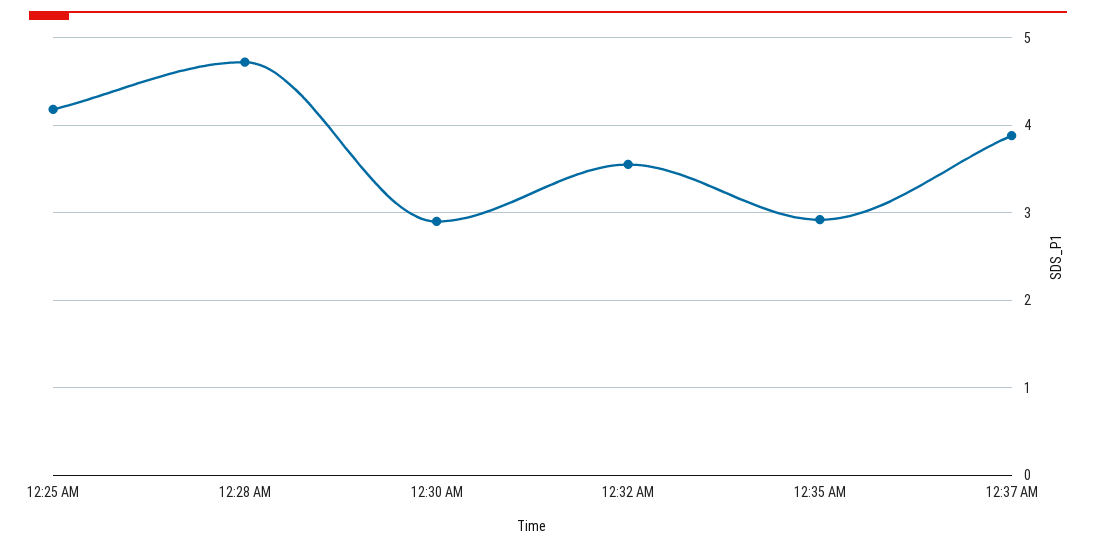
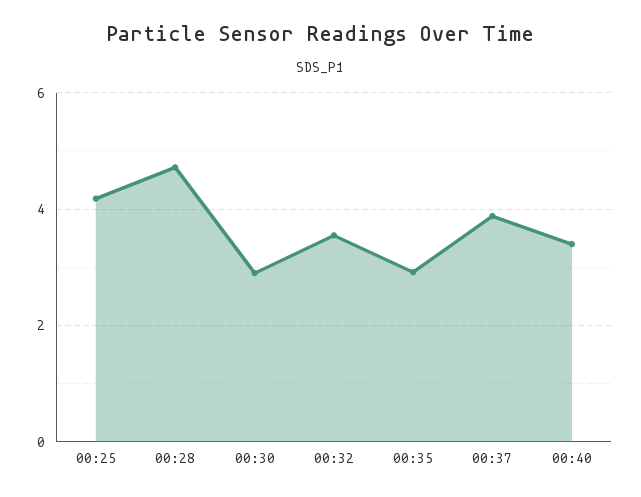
00:40: none -> 3.4

